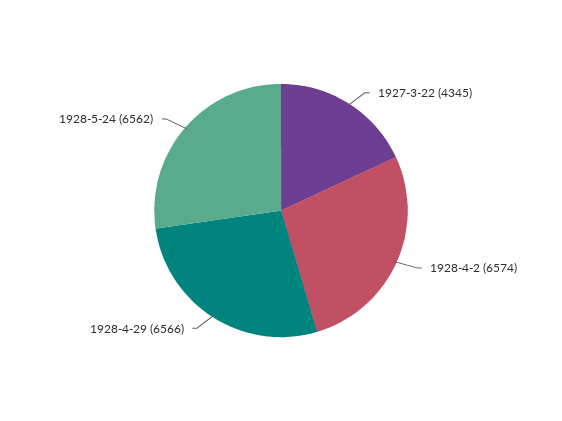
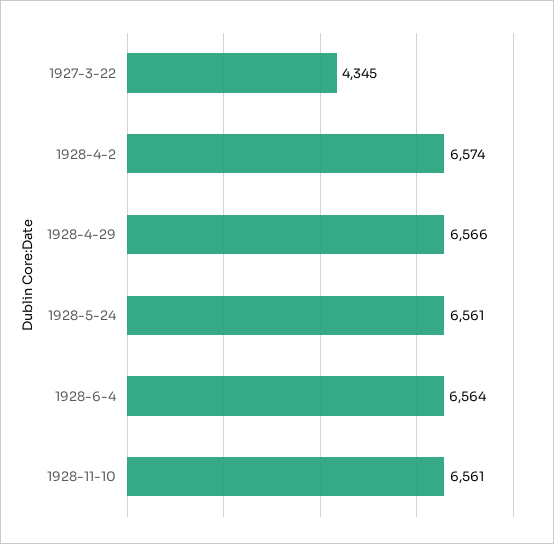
1928-5-24: 6562 -> 6561
1928-6-4: none -> 6564
1928-11-10: none -> 6561

